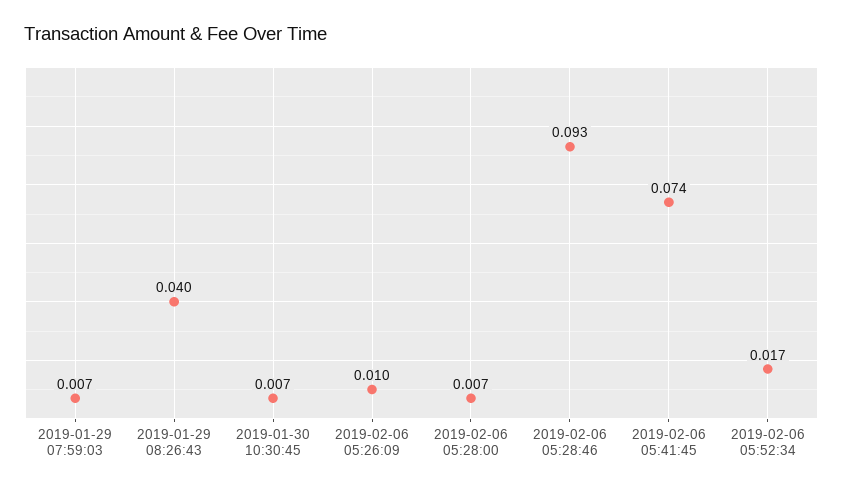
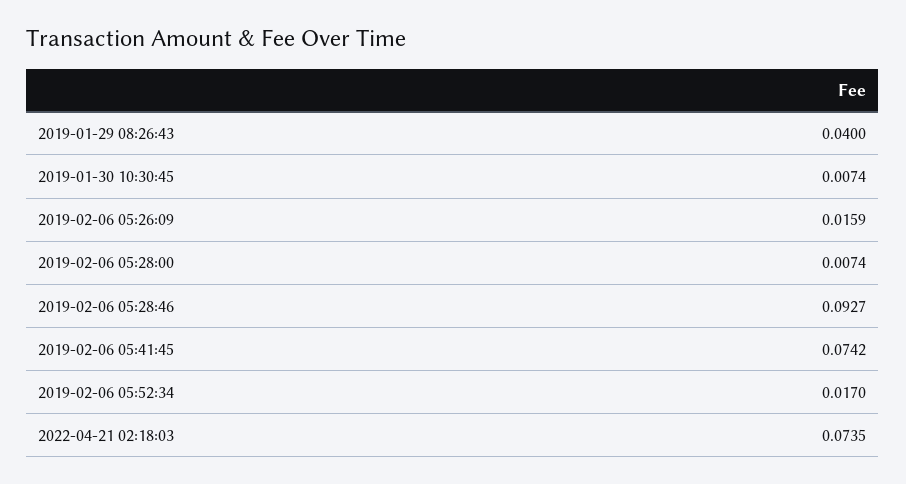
2019-01-29 07:59:03: 0.007 -> none
2019-02-06 05:26:09: 0.01 -> 0.0159
2022-04-21 02:18:03: none -> 0.0735

